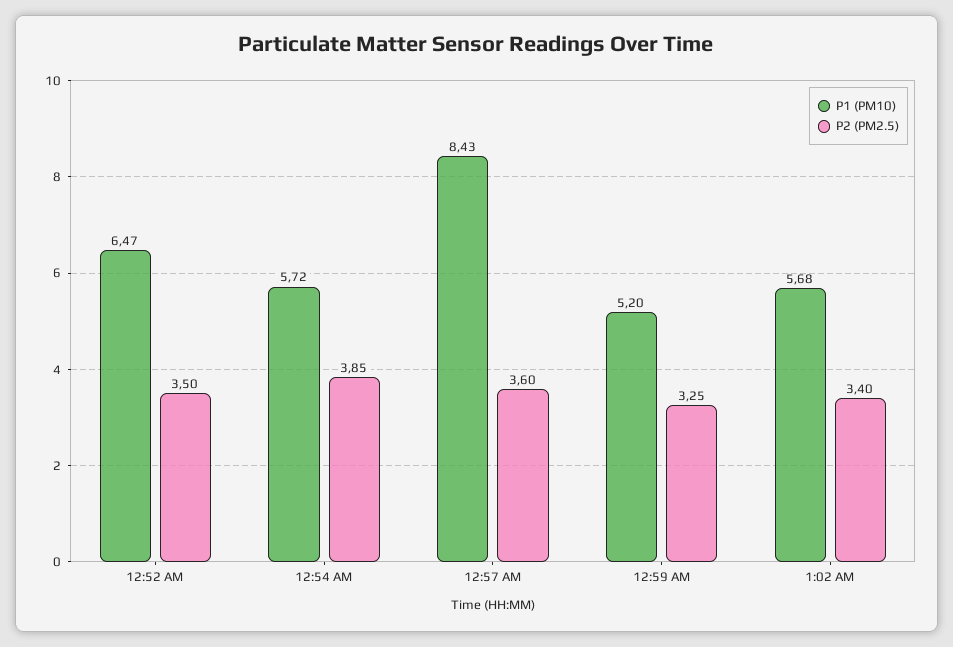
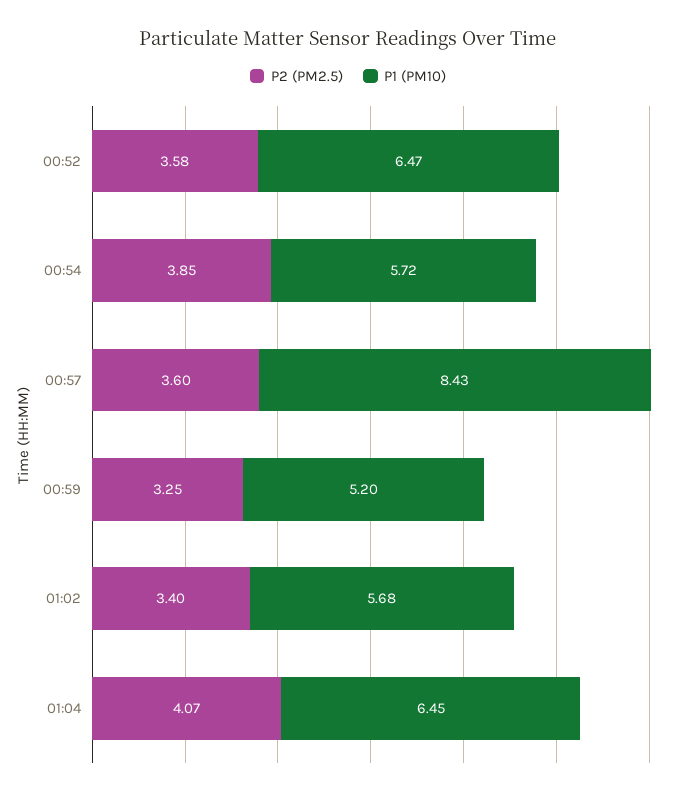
P2 (PM2.5), 12:52 AM: 3.5 -> 3.58
P2 (PM2.5), 01:04: none -> 4.07
P1 (PM10), 01:04: none -> 6.45

